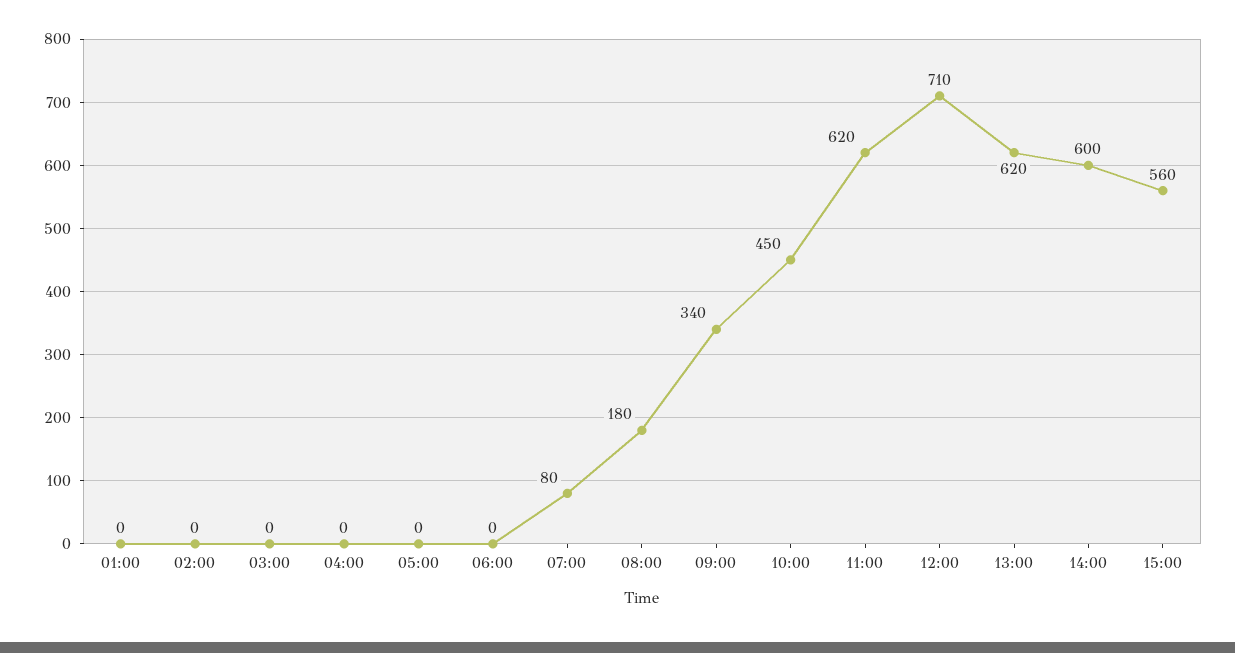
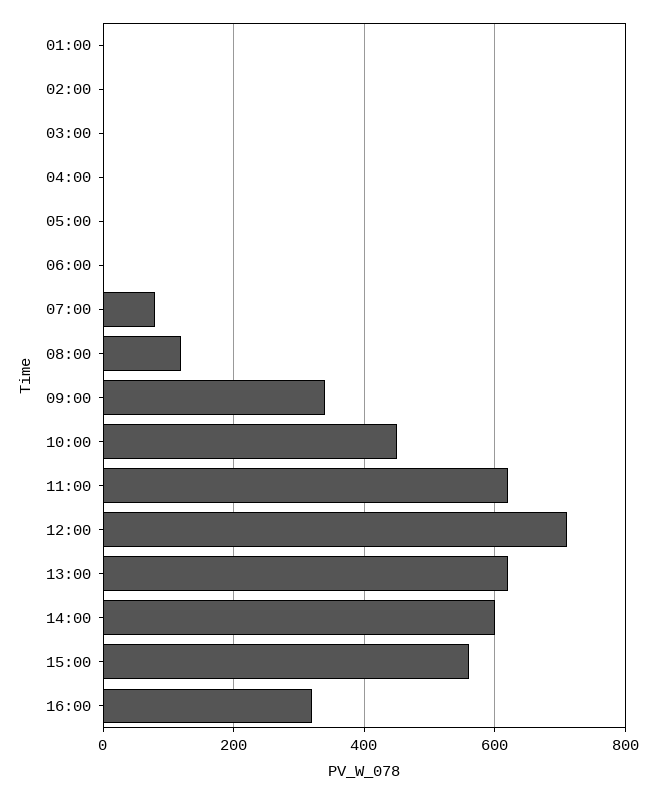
08:00: 180 -> 120
16:00: none -> 320

